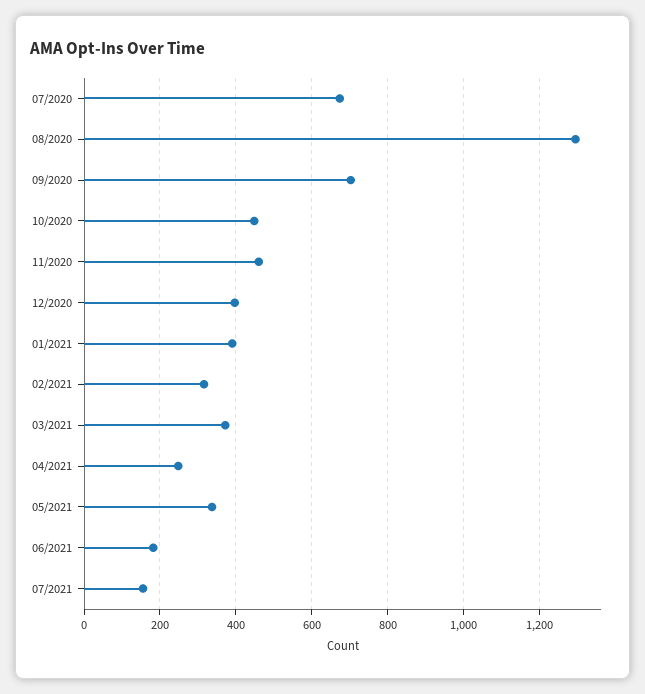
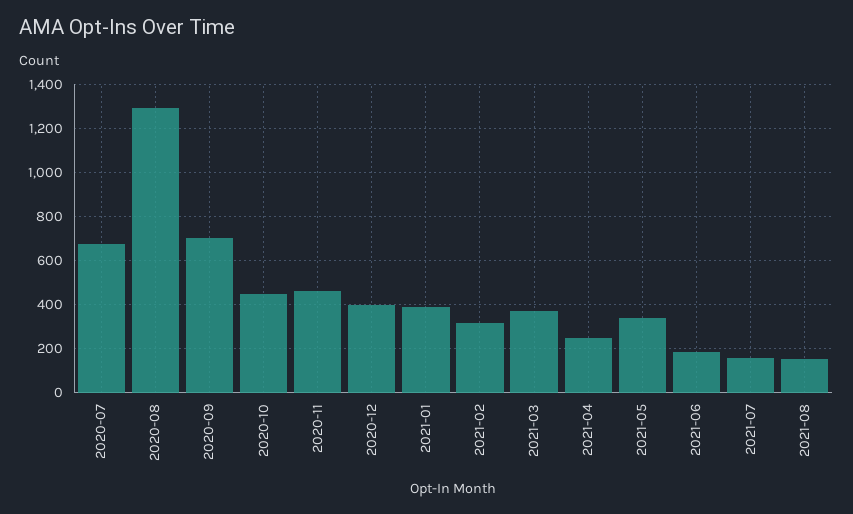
2021-08: none -> 150

